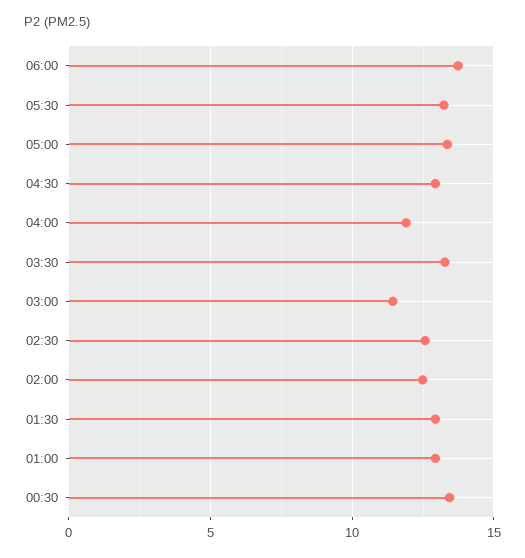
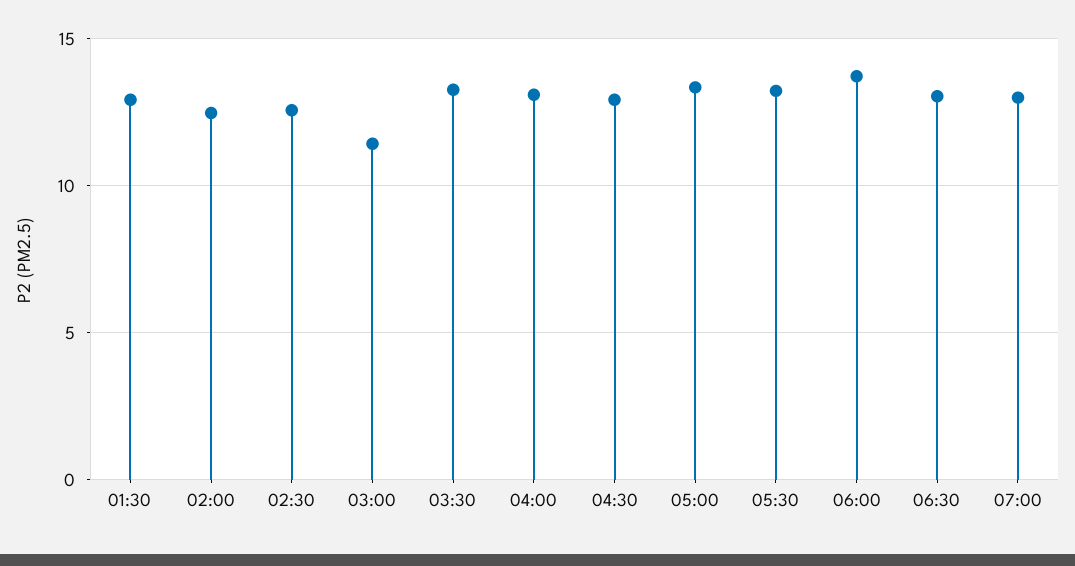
04:00: 12 -> 13
01:00: 13 -> none
00:30: 13.5 -> none
06:30: none -> 13
07:00: none -> 13

